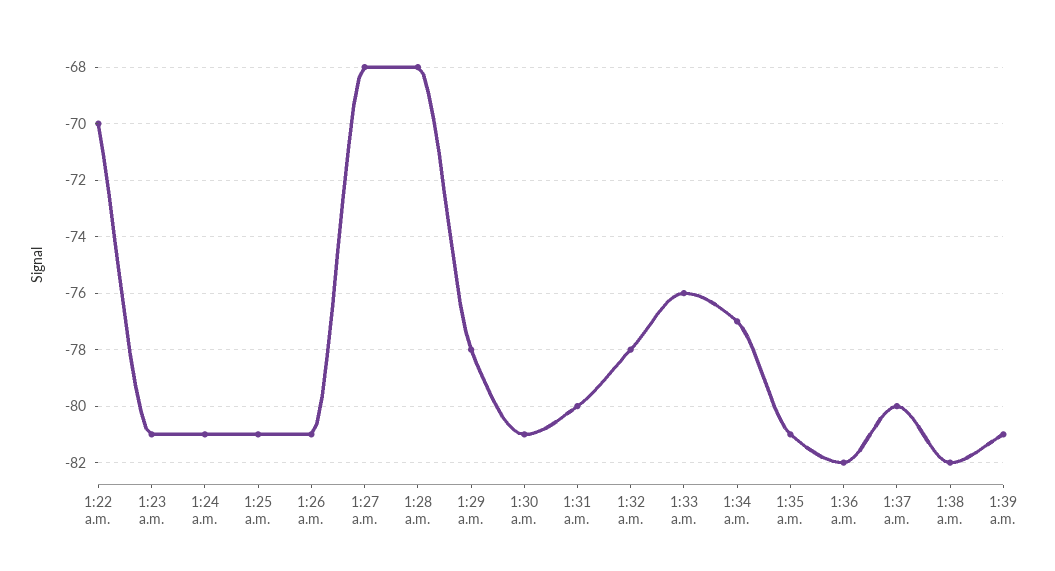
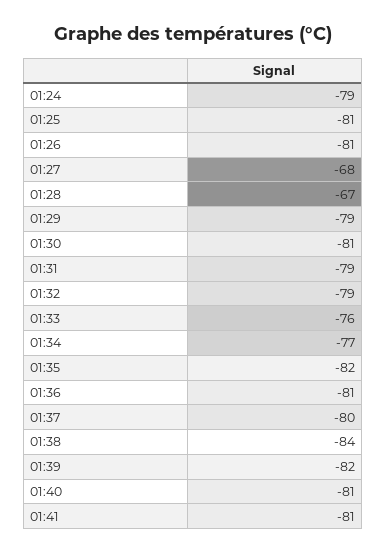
1:22 a.m.: -70 -> none
1:23 a.m.: -81 -> none
1:24 a.m.: -81 -> -79
1:28 a.m.: -68 -> -67
1:29 a.m.: -78 -> -79
1:31 a.m.: -80 -> -79
1:32 a.m.: -78 -> -79
1:35 a.m.: -81 -> -82
1:36 a.m.: -82 -> -81
1:38 a.m.: -82 -> -84
1:39 a.m.: -81 -> -82
01:40: none -> -81
01:41: none -> -81

